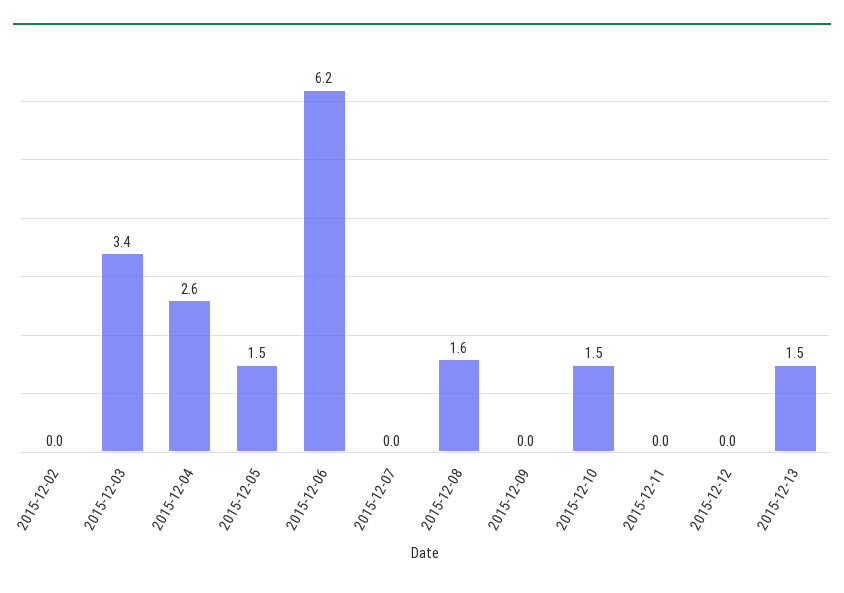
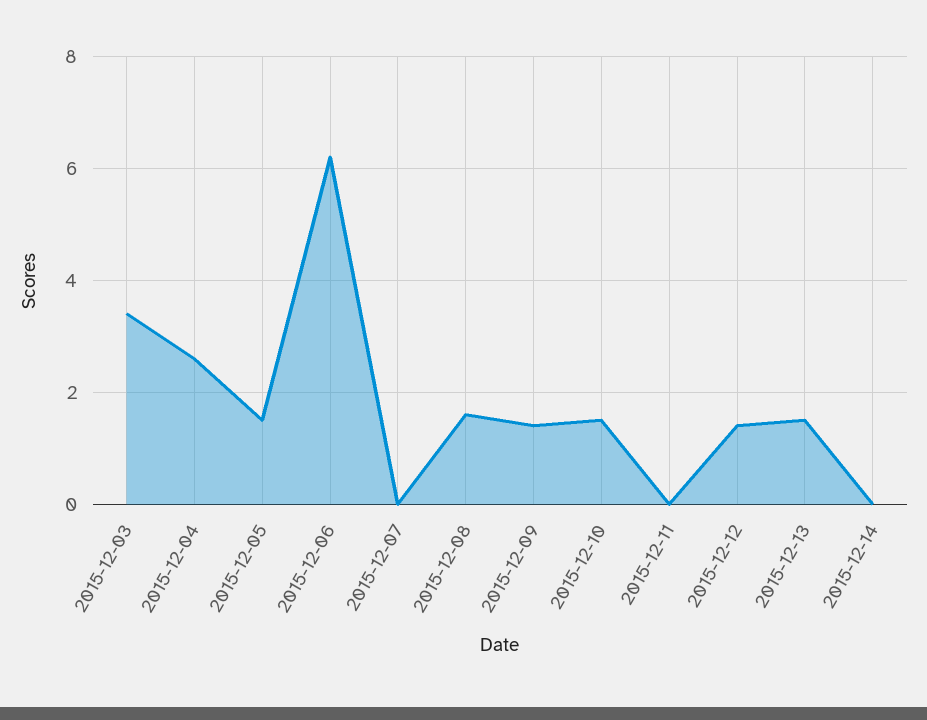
2015-12-02: 0 -> none
2015-12-09: 0 -> 1.5
2015-12-12: 0 -> 1.5
2015-12-14: none -> 0

